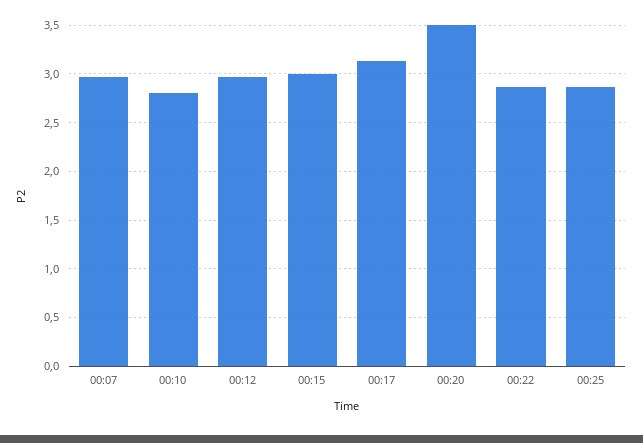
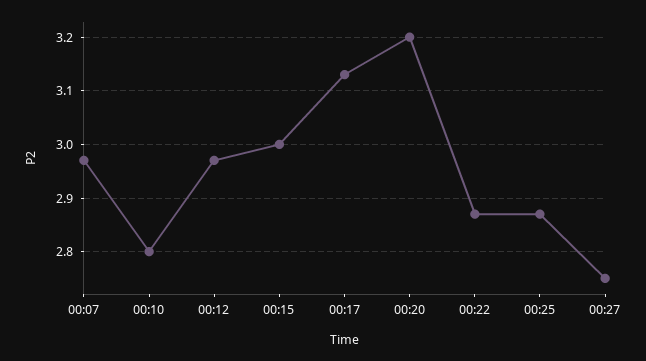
00:20: 3.5 -> 3.2
00:27: none -> 2.75

